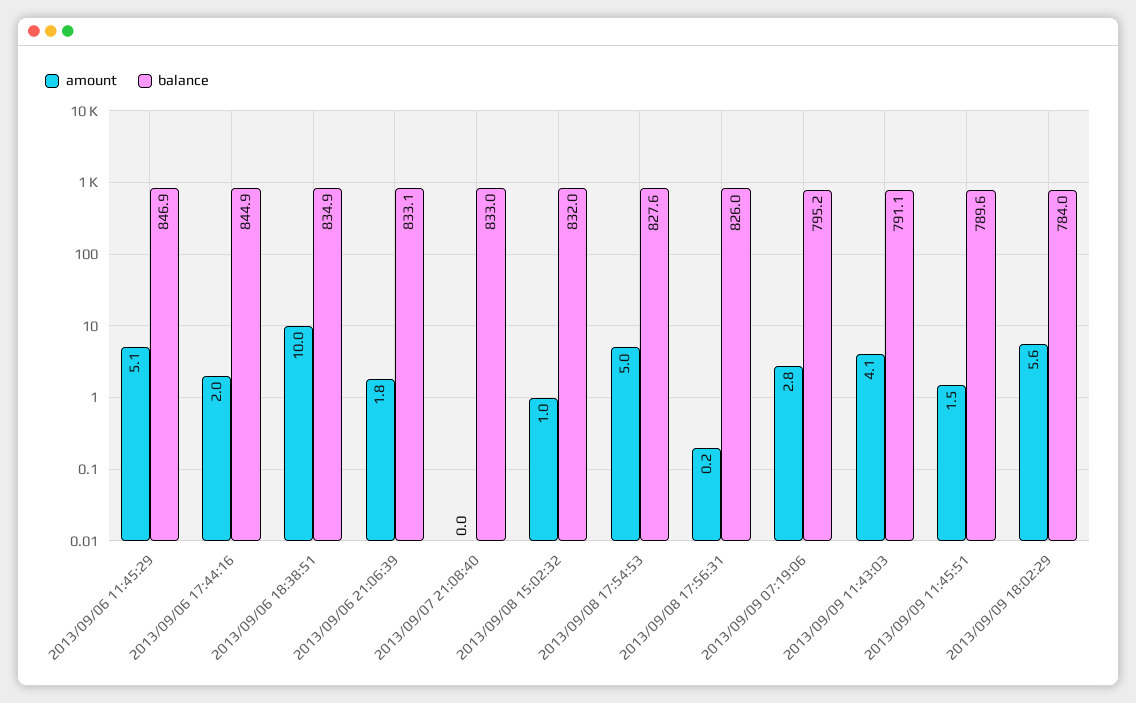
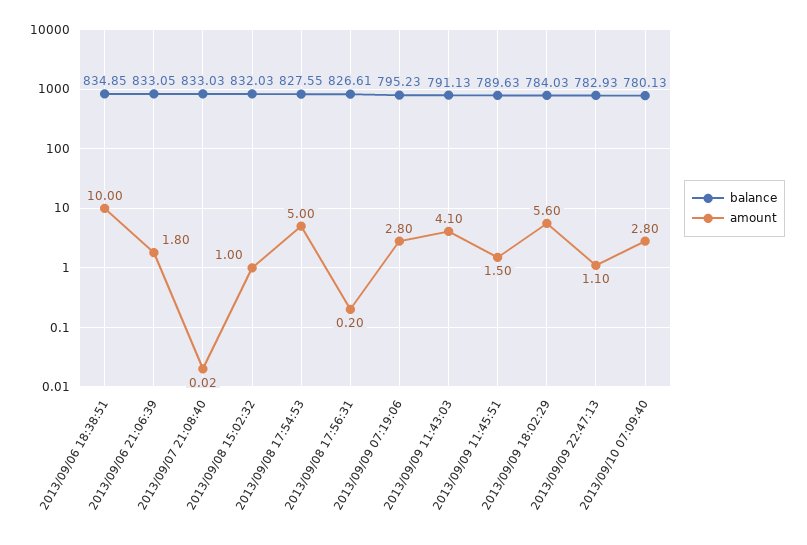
amount, 2013/09/06 11:45:29: 5.1 -> none
balance, 2013/09/06 11:45:29: 846.9 -> none
amount, 2013/09/06 17:44:16: 2 -> none
balance, 2013/09/06 17:44:16: 844.9 -> none
balance, 2013/09/08 17:56:31: 826 -> 826.61
balance, 2013/09/09 22:47:13: none -> 782.93
amount, 2013/09/09 22:47:13: none -> 1.1
balance, 2013/09/10 07:09:40: none -> 780.13
amount, 2013/09/10 07:09:40: none -> 2.8

